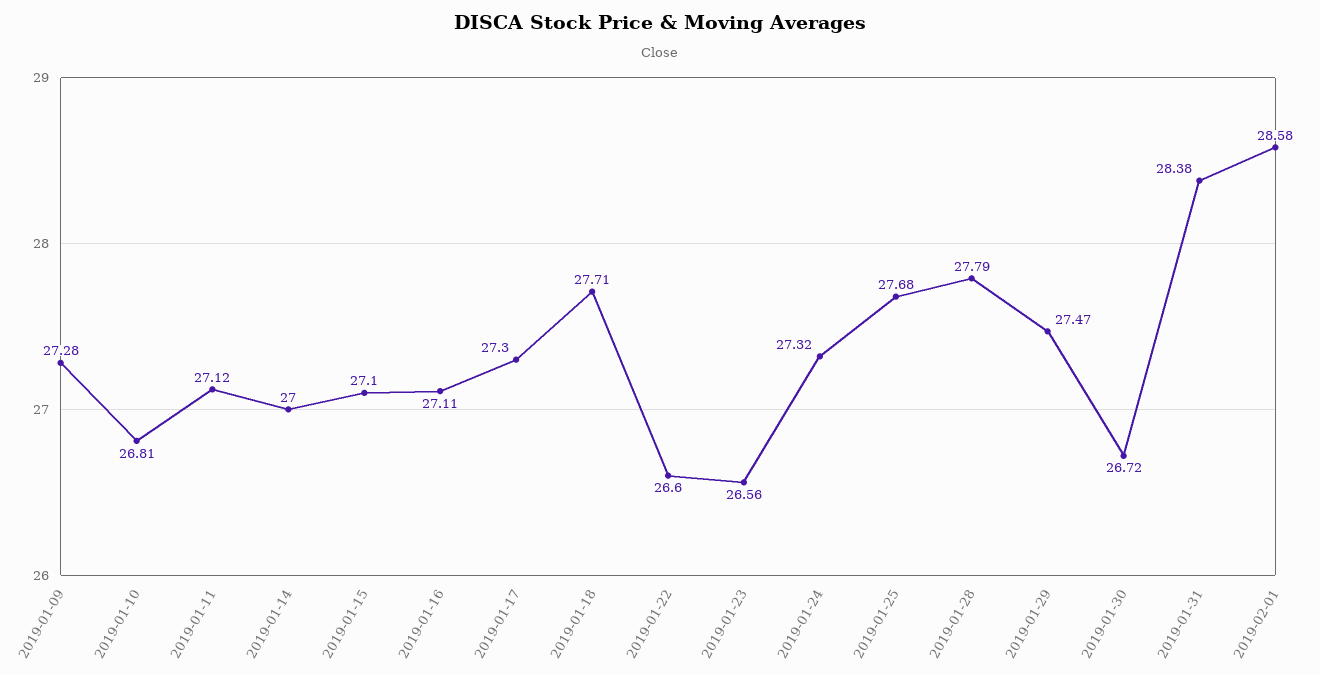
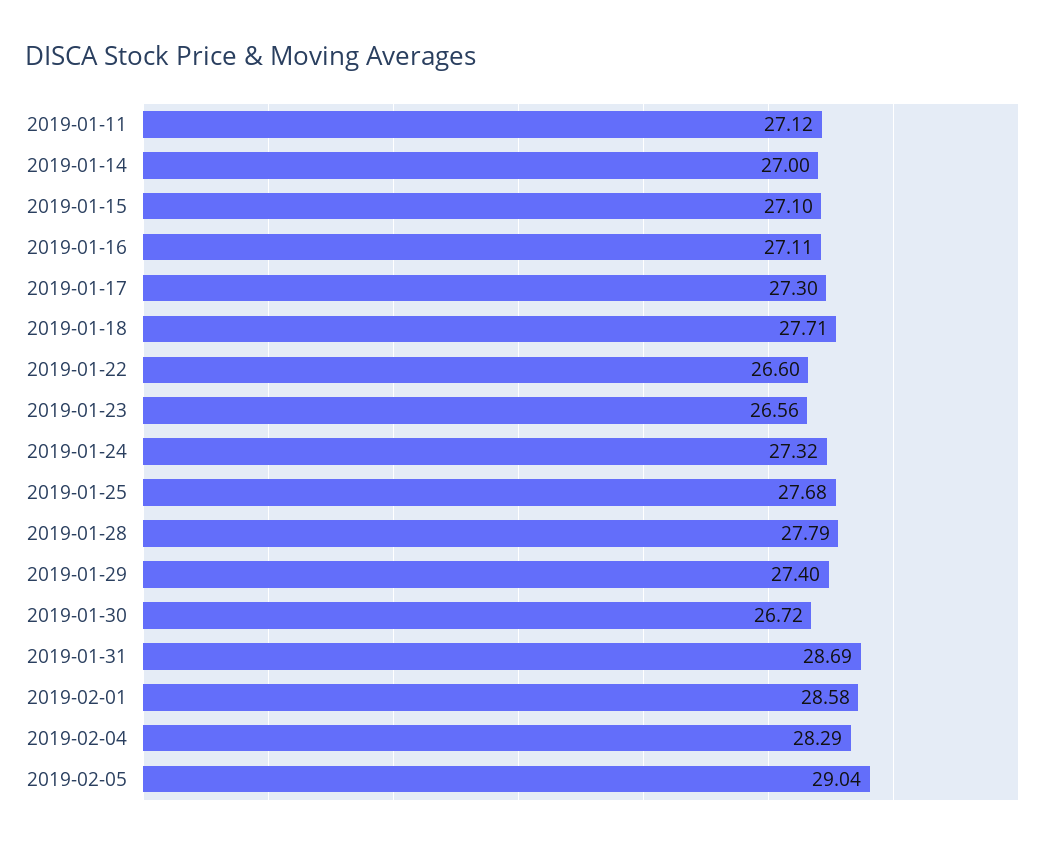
2019-01-09: 27.28 -> none
2019-01-10: 26.81 -> none
2019-01-29: 27.47 -> 27.4
2019-01-31: 28.38 -> 28.69
2019-02-04: none -> 28.29
2019-02-05: none -> 29.04

